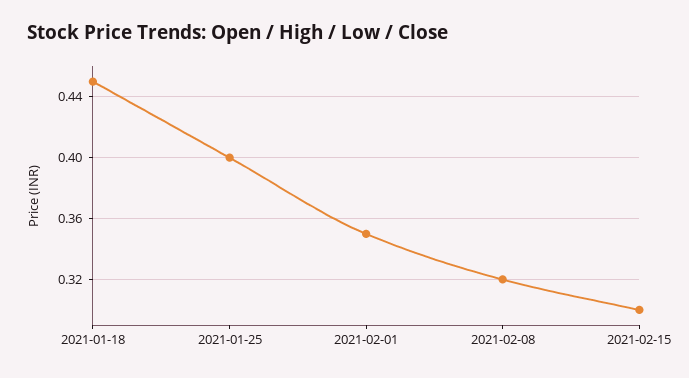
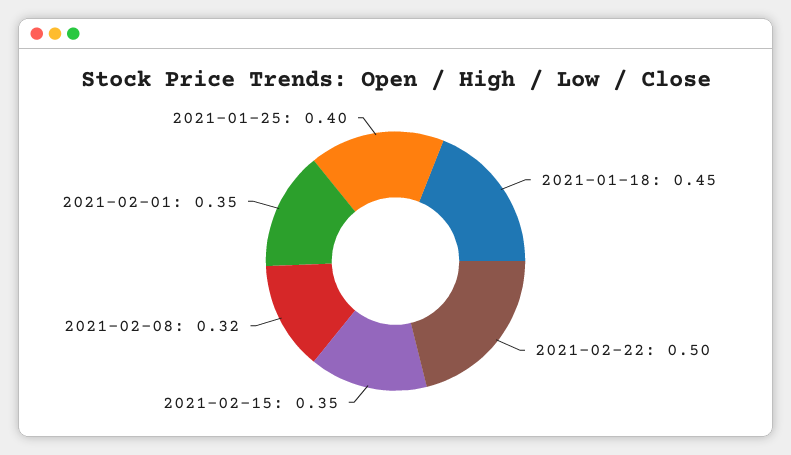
2021-02-15: 0.3 -> 0.35
2021-02-22: none -> 0.5

